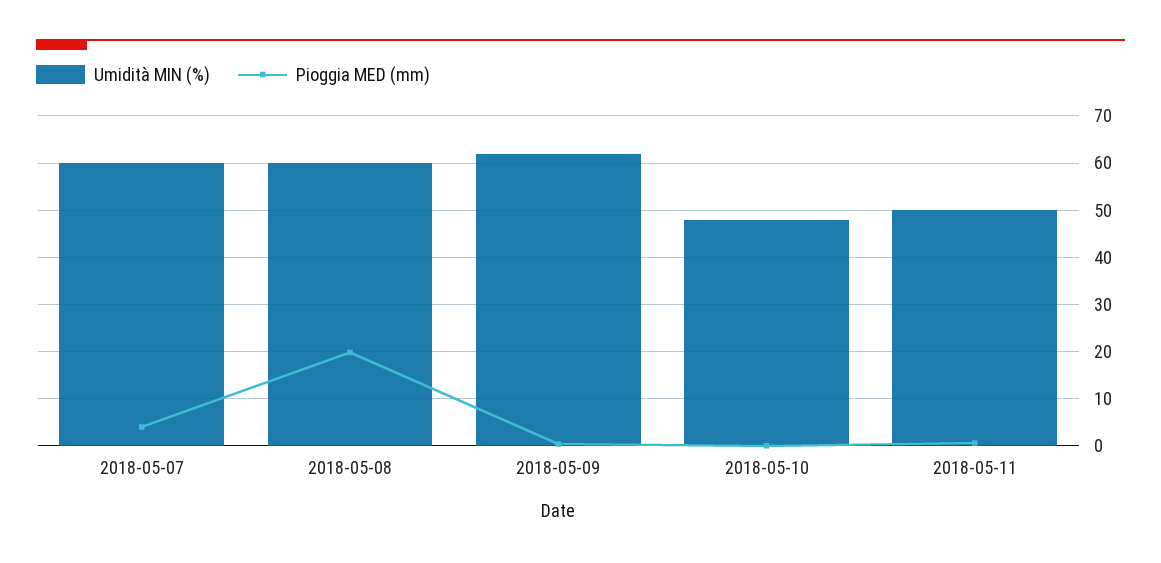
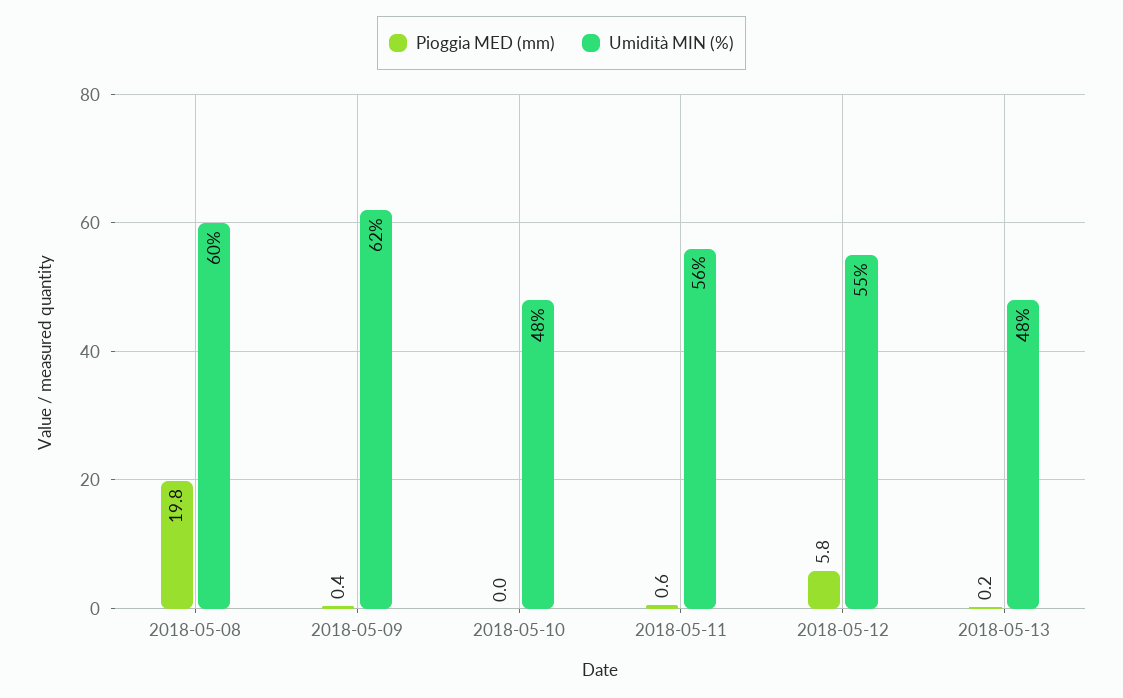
Umidità MIN (%), 2018-05-07: 60 -> none
Pioggia MED (mm), 2018-05-07: 4 -> none
Umidità MIN (%), 2018-05-11: 50 -> 56
Pioggia MED (mm), 2018-05-12: none -> 5.8
Umidità MIN (%), 2018-05-12: none -> 55
Pioggia MED (mm), 2018-05-13: none -> 0.2
Umidità MIN (%), 2018-05-13: none -> 48

